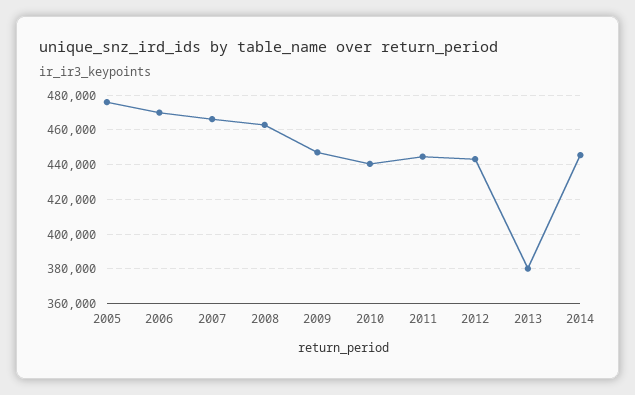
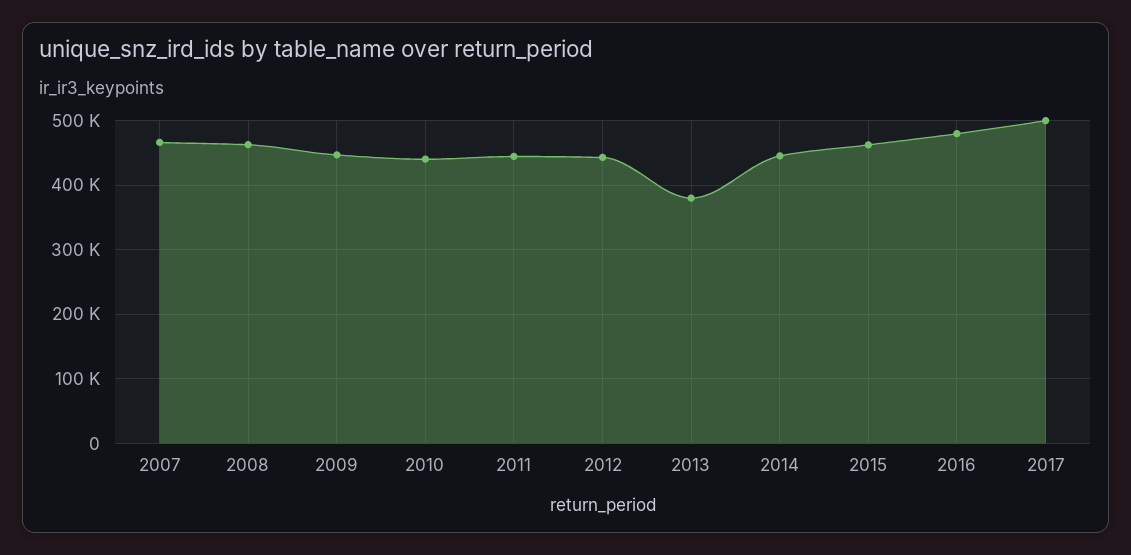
2005: 475000 -> none
2006: 470000 -> none
2015: none -> 460000
2016: none -> 480000
2017: none -> 500000

